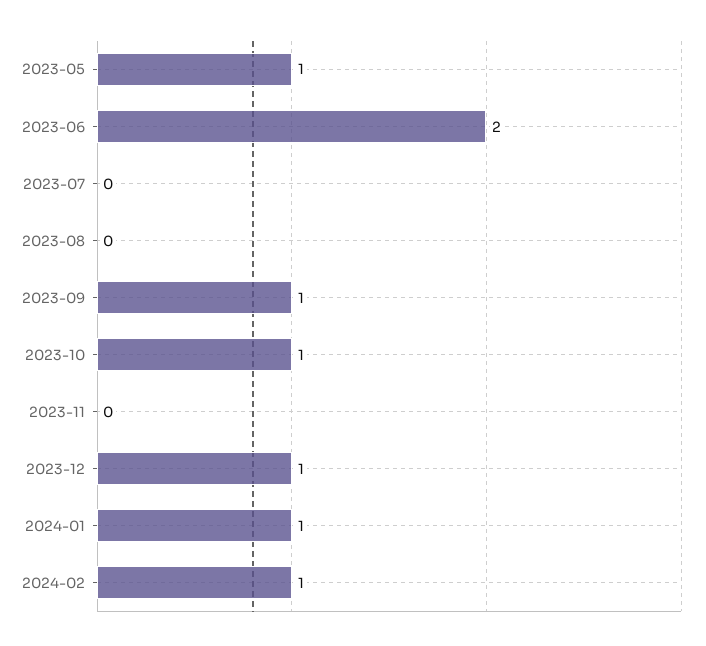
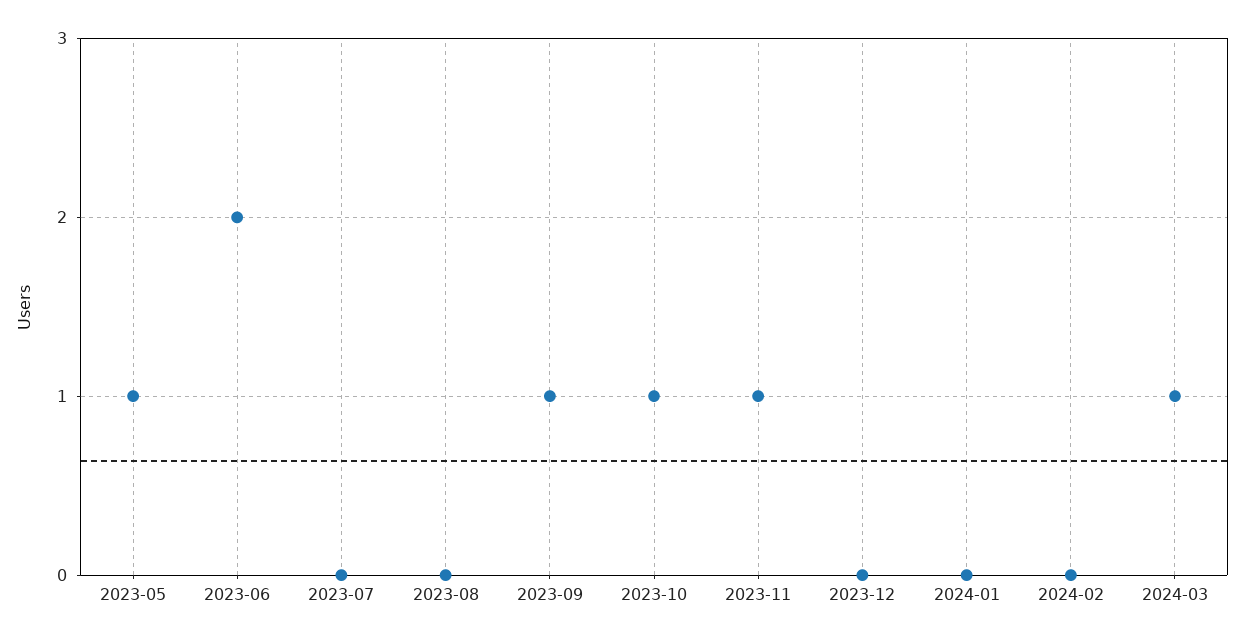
2023-11: 0 -> 1
2023-12: 1 -> 0
2024-01: 1 -> 0
2024-02: 1 -> 0
2024-03: none -> 1

